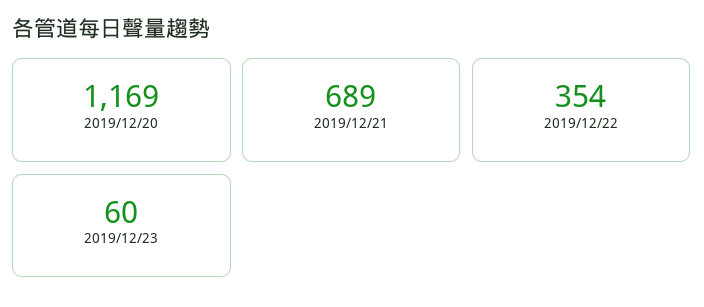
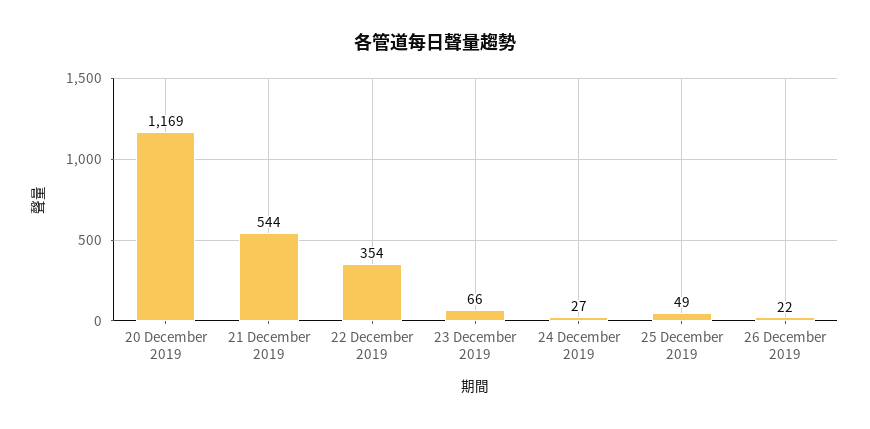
2019/12/21: 689 -> 544
2019/12/23: 60 -> 66
24 December 2019: none -> 27
25 December 2019: none -> 49
26 December 2019: none -> 22

